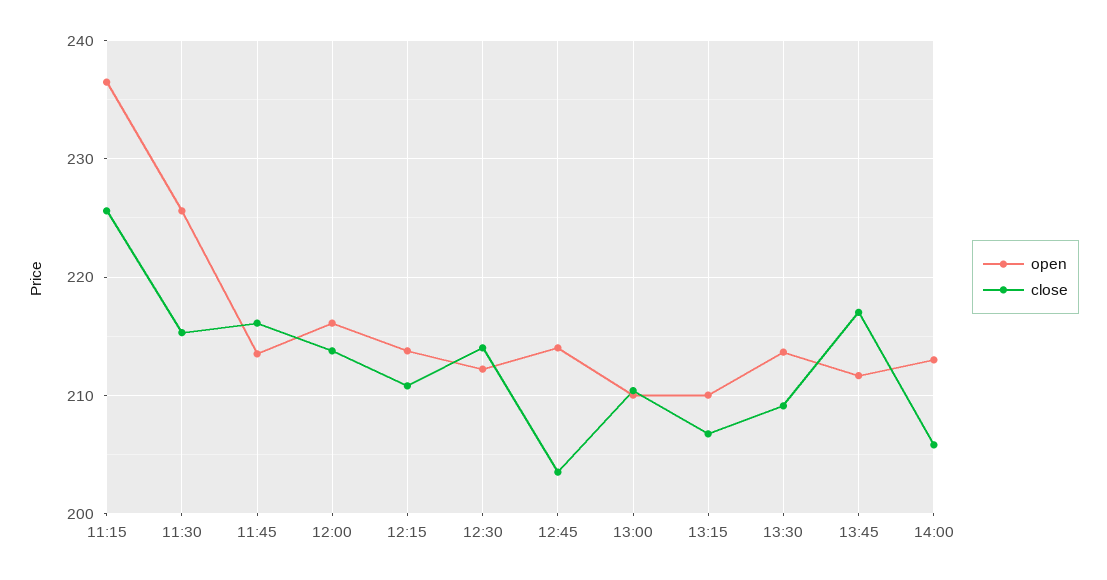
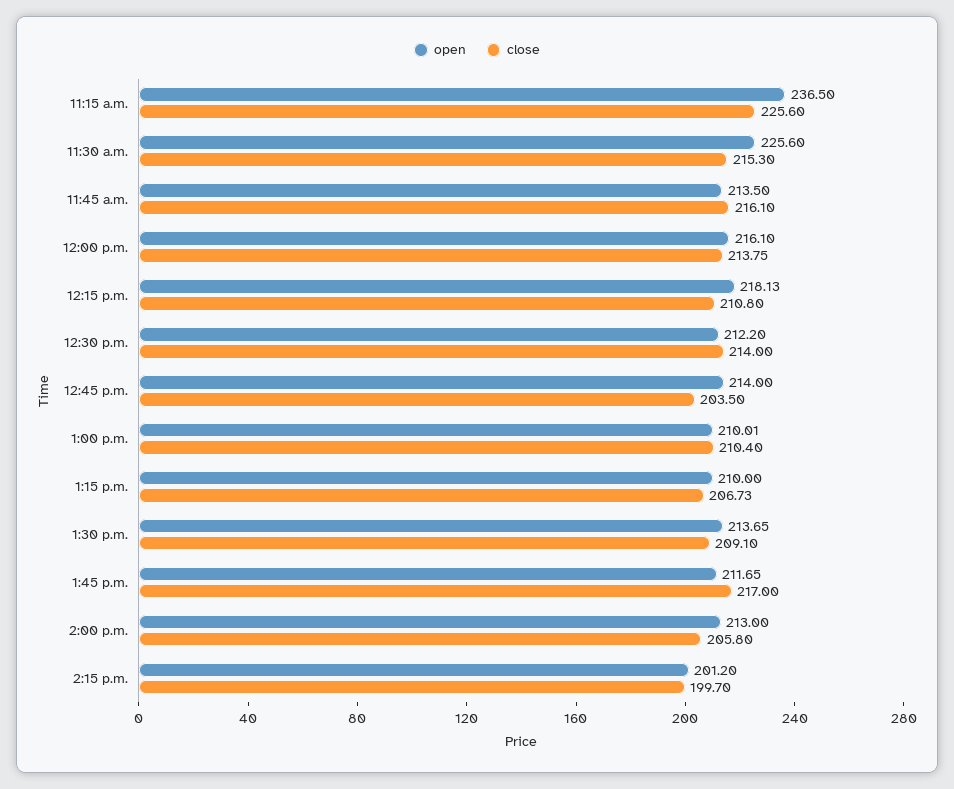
open, 12:15: 214 -> 218.13
open, 2:15 p.m.: none -> 201.2
close, 2:15 p.m.: none -> 199.7

